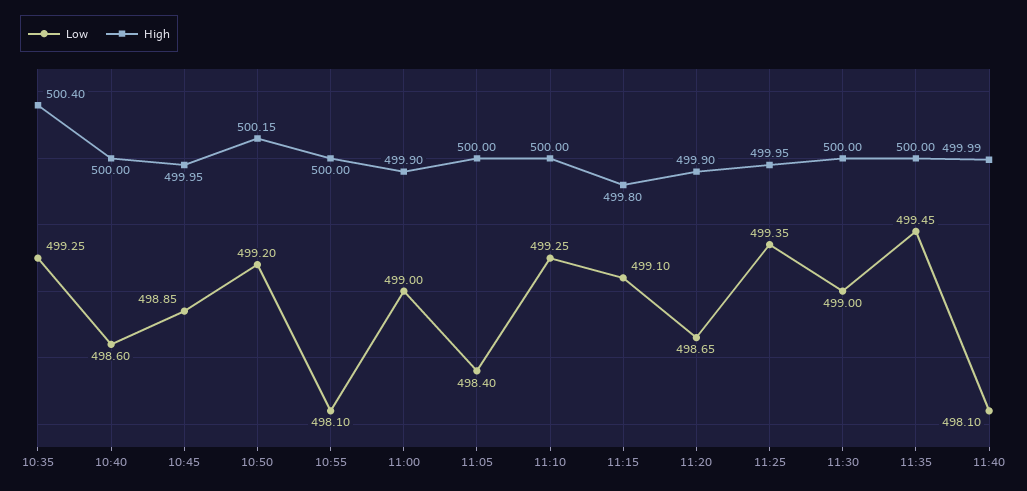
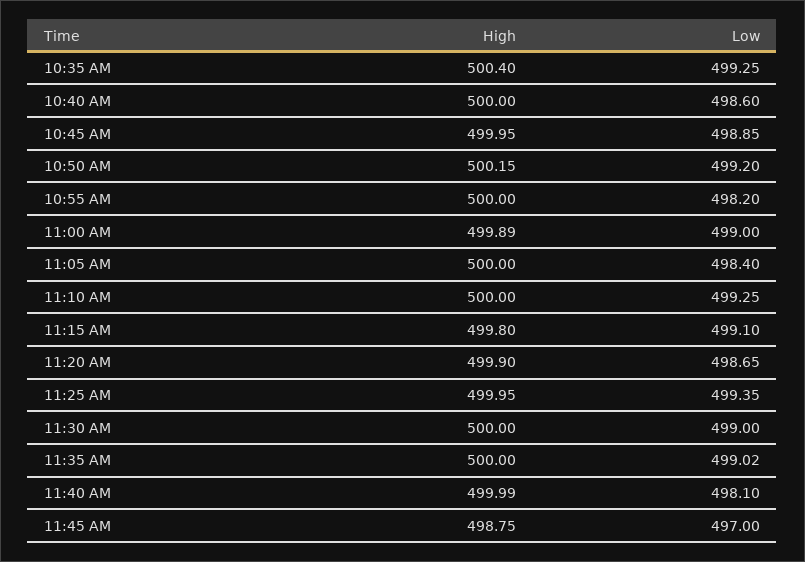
Low, 10:55: 498.1 -> 498.2
High, 11:00: 499.9 -> 499.89
Low, 11:35: 499.45 -> 499.02
High, 11:45 AM: none -> 498.75
Low, 11:45 AM: none -> 497

